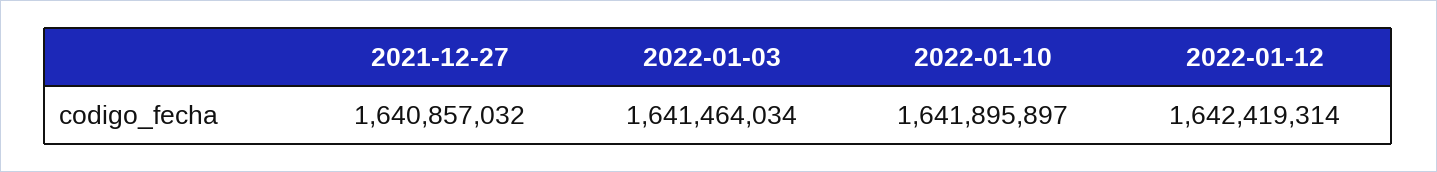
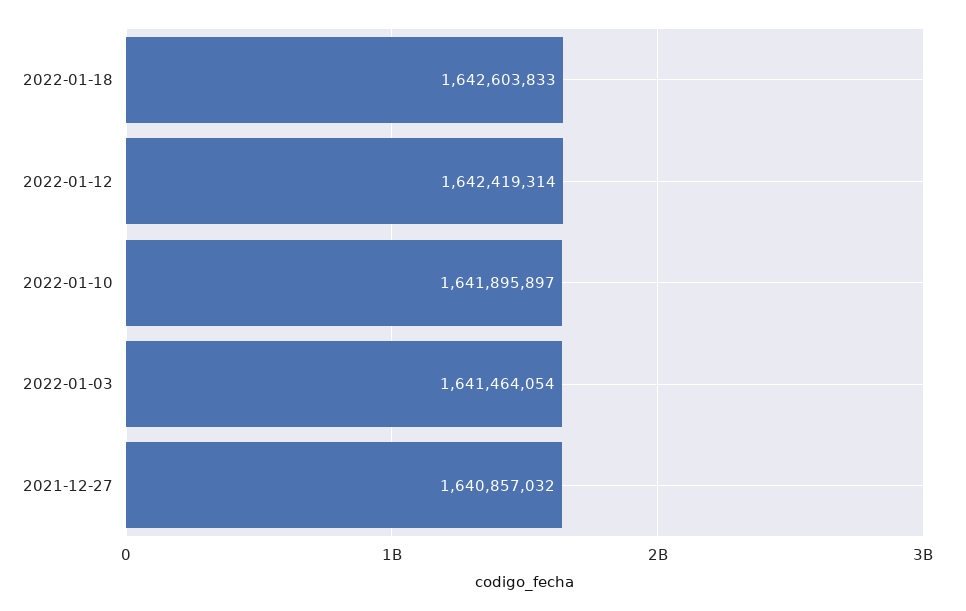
2022-01-03: 1641464034 -> 1641464054
2022-01-18: none -> 1642603833

